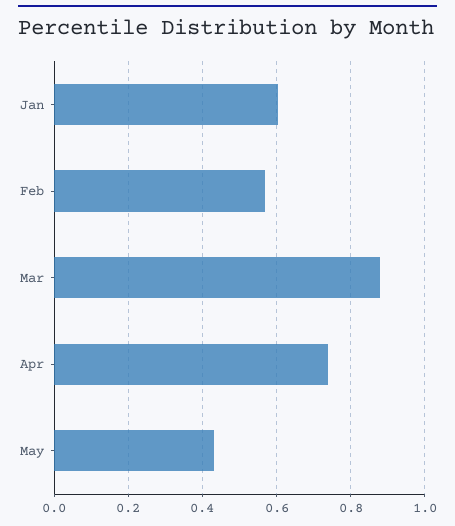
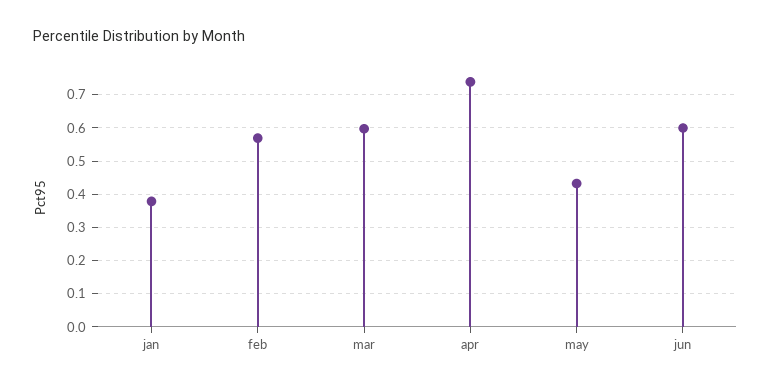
Jan: 0.6 -> 0.38
Mar: 0.88 -> 0.6
jun: none -> 0.6

